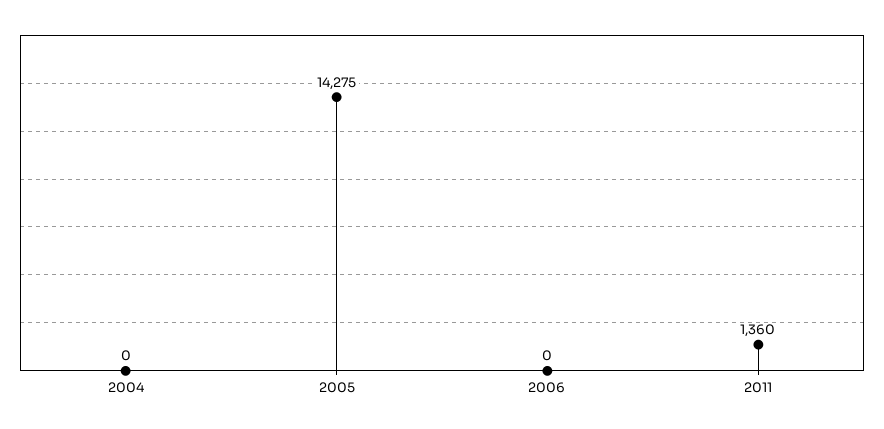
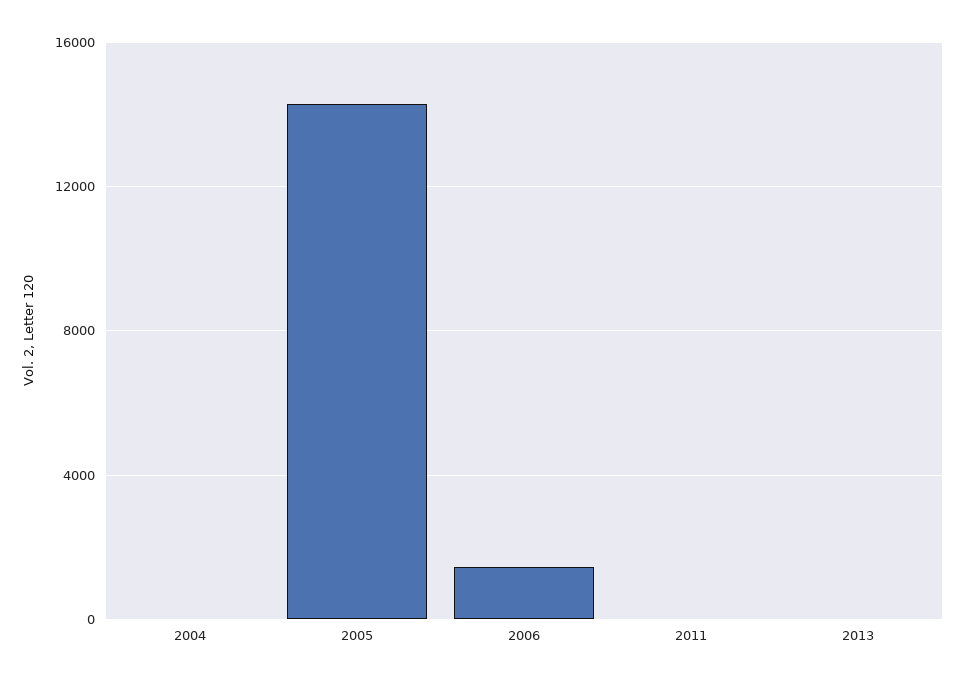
2006: 0 -> 1500
2011: 1360 -> 0
2013: none -> 0

